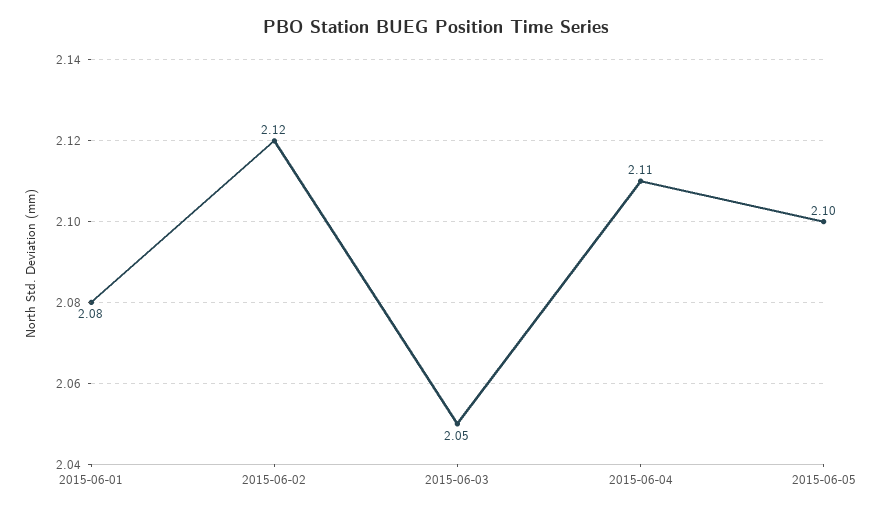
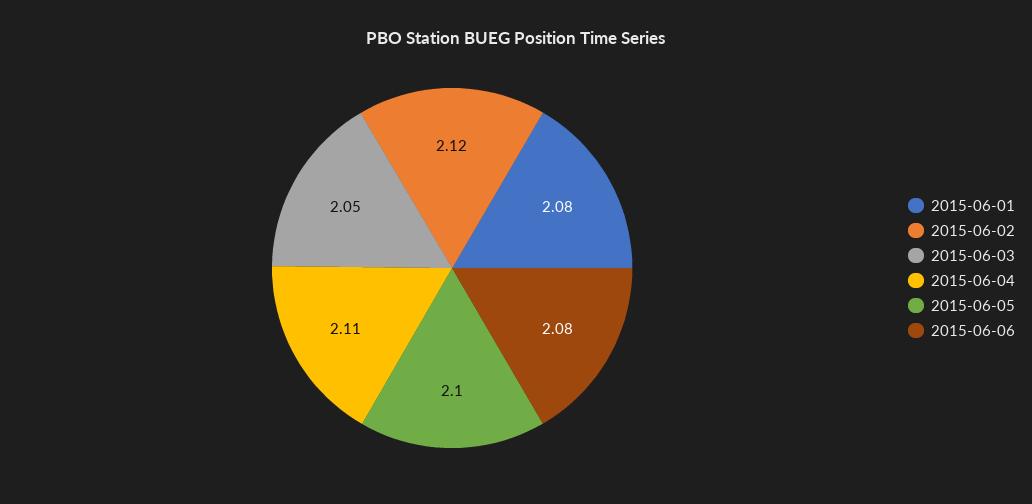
2015-06-06: none -> 2.08

